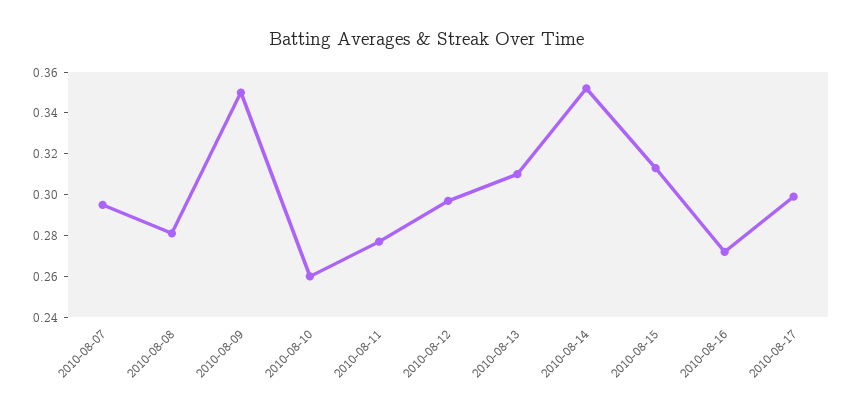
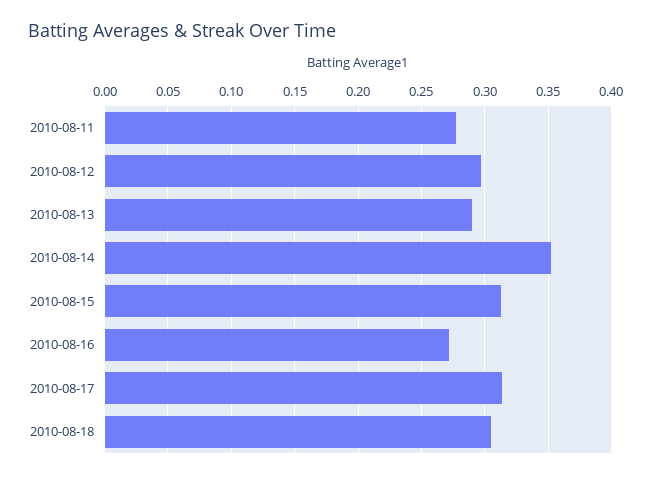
2010-08-07: 0.295 -> none
2010-08-08: 0.28 -> none
2010-08-09: 0.35 -> none
2010-08-10: 0.26 -> none
2010-08-13: 0.31 -> 0.29
2010-08-17: 0.3 -> 0.315
2010-08-18: none -> 0.305

